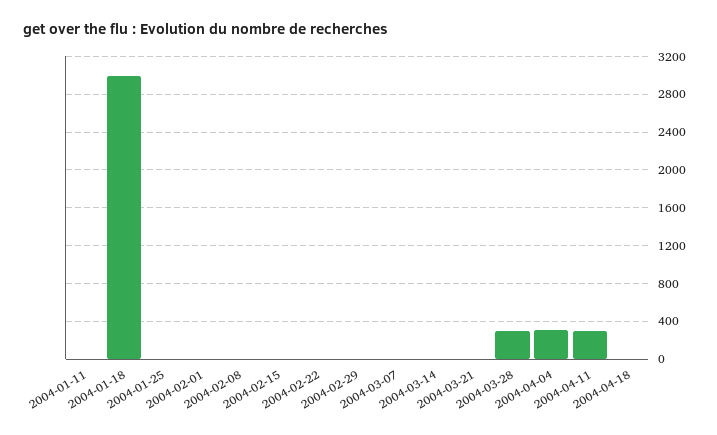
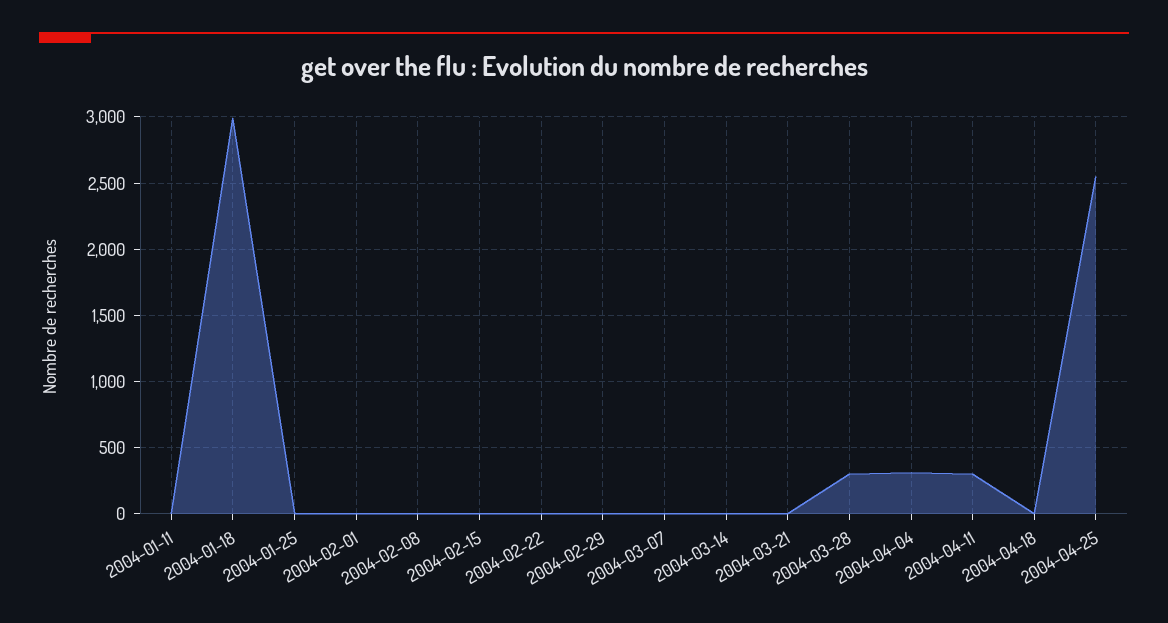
2004-04-25: none -> 2550

